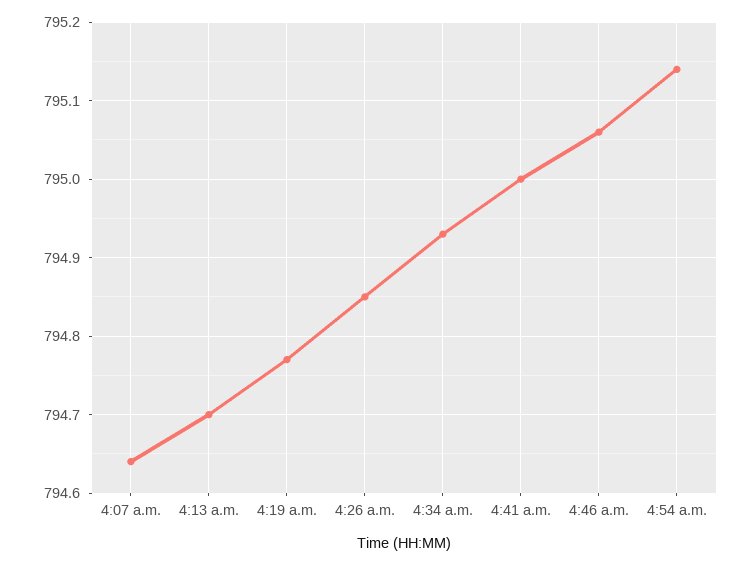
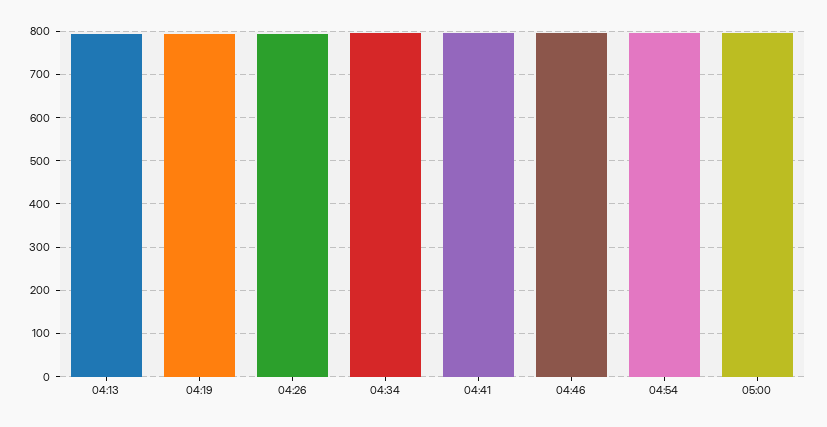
4:07 a.m.: 794.64 -> none
05:00: none -> 800

